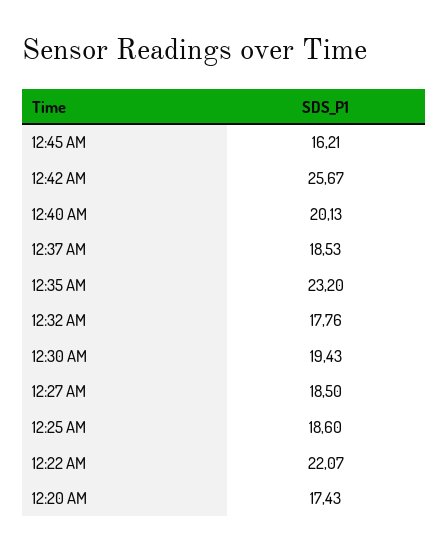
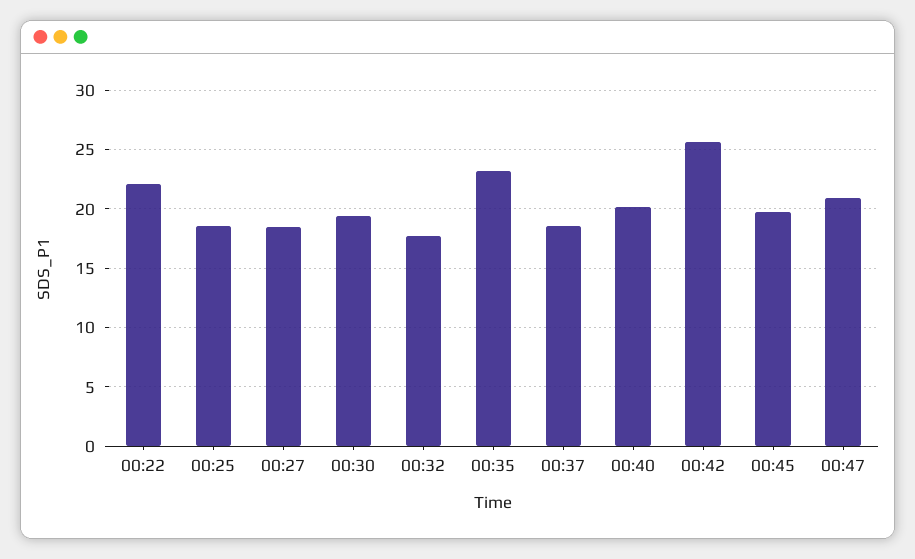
12:45 AM: 16.21 -> 20
12:20 AM: 17.43 -> none
00:47: none -> 21

